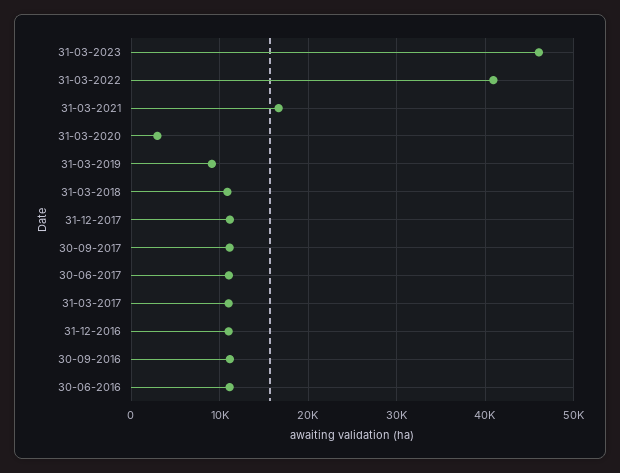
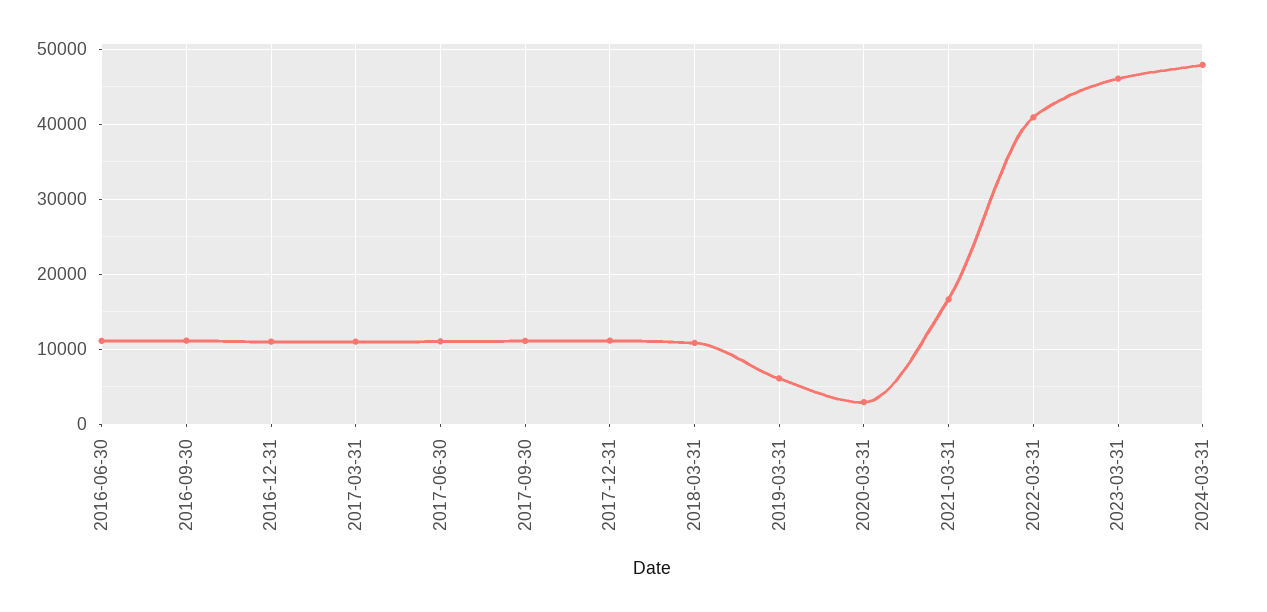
31-03-2019: 9000 -> 6000
2024-03-31: none -> 48000

